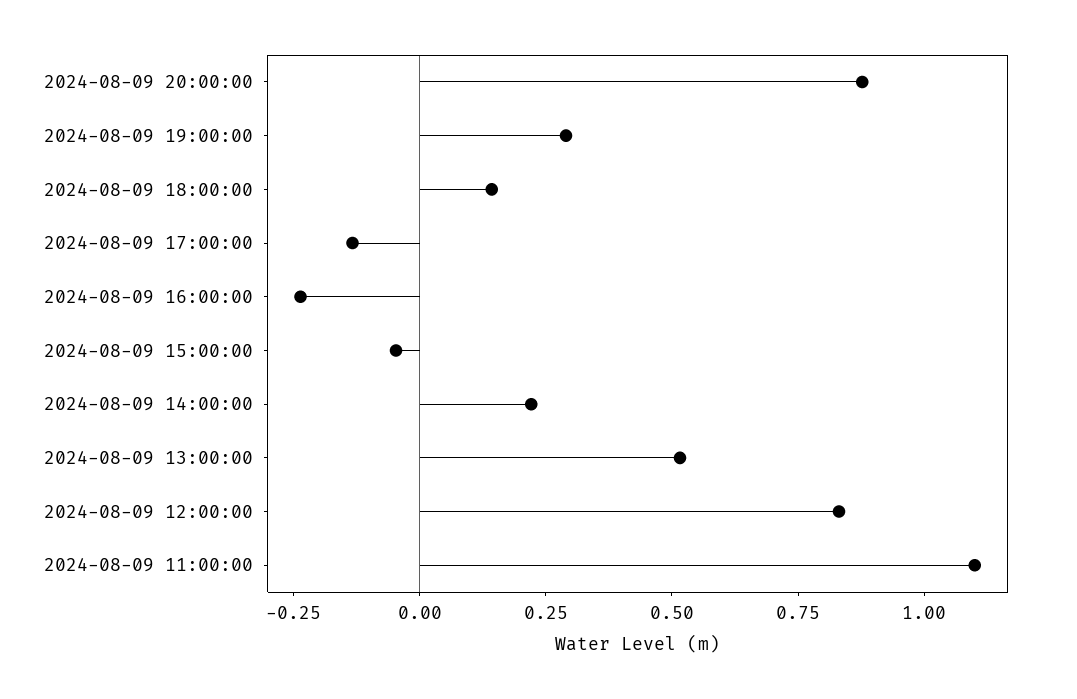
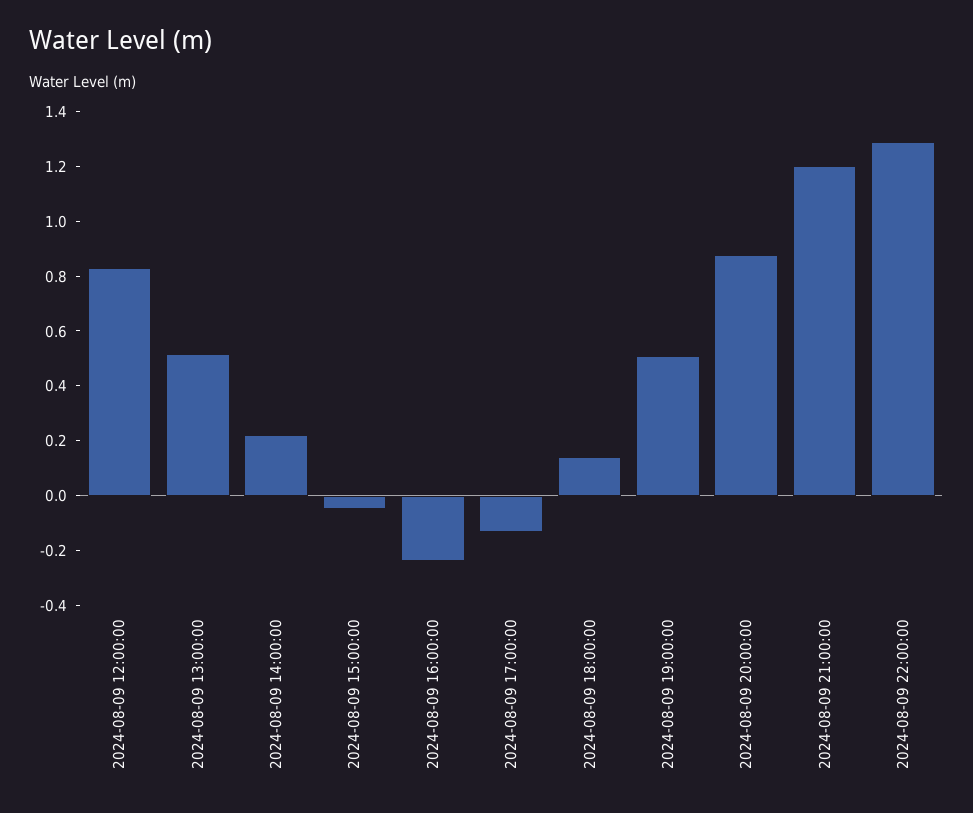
2024-08-09 19:00:00: 0.3 -> 0.5
2024-08-09 11:00:00: 1.1 -> none
2024-08-09 21:00:00: none -> 1.2
2024-08-09 22:00:00: none -> 1.3

